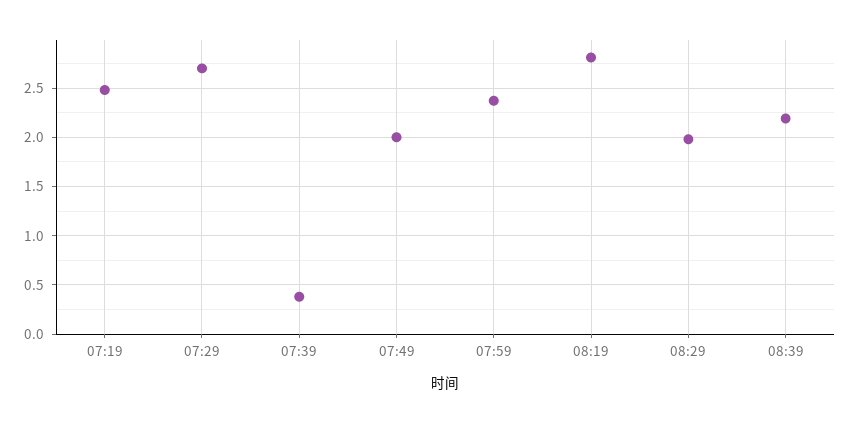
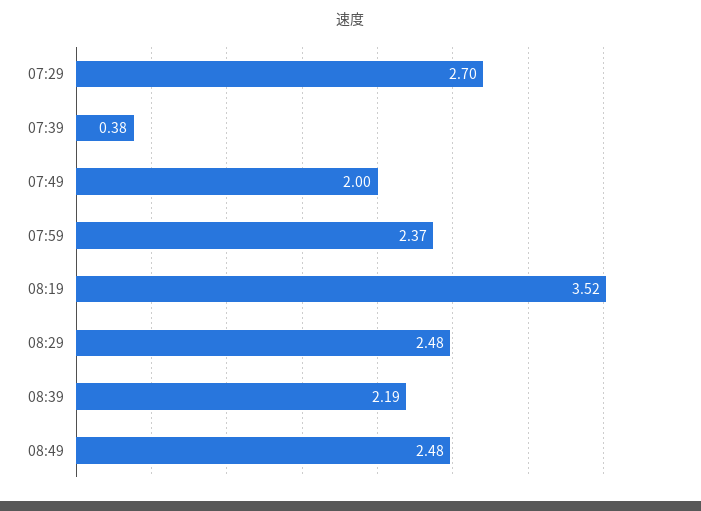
07:19: 2.5 -> none
08:19: 2.8 -> 3.52
08:29: 2 -> 2.48
08:49: none -> 2.48

